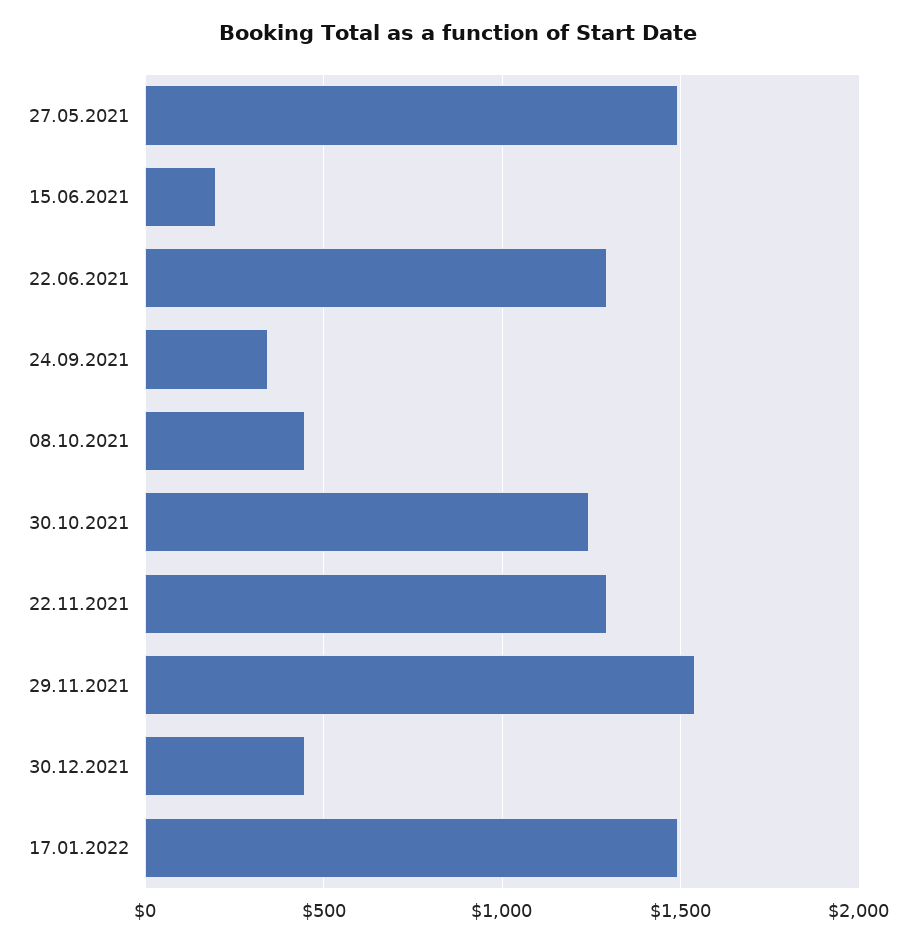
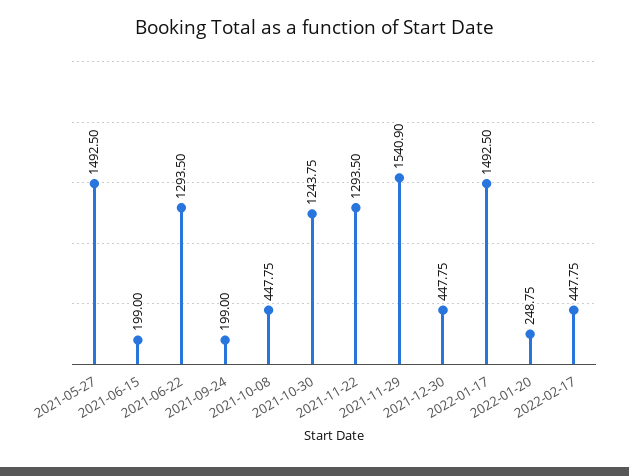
24.09.2021: 350 -> 199
2022-01-20: none -> 248.75
2022-02-17: none -> 447.75

